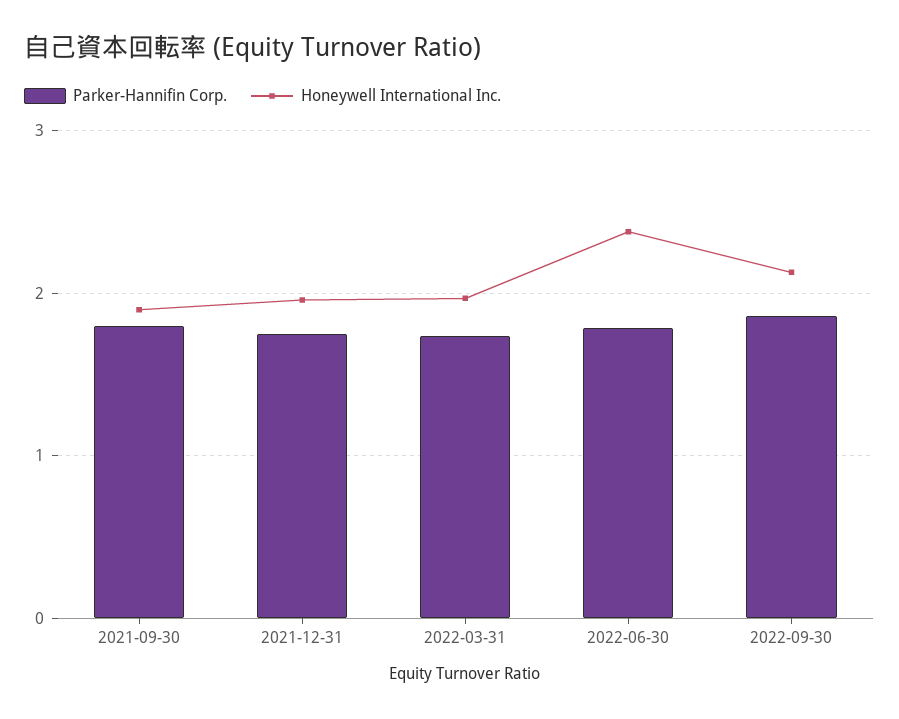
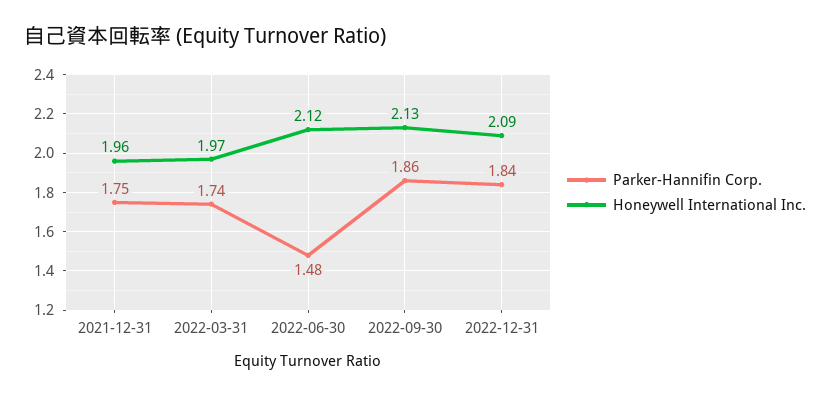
Parker-Hannifin Corp., 2021-09-30: 1.8 -> none
Honeywell International Inc., 2021-09-30: 1.9 -> none
Parker-Hannifin Corp., 2022-06-30: 1.8 -> 1.48
Honeywell International Inc., 2022-06-30: 2.4 -> 2.12
Parker-Hannifin Corp., 2022-12-31: none -> 1.84
Honeywell International Inc., 2022-12-31: none -> 2.09

